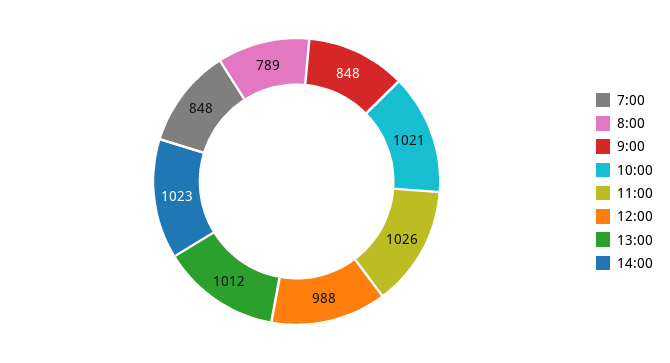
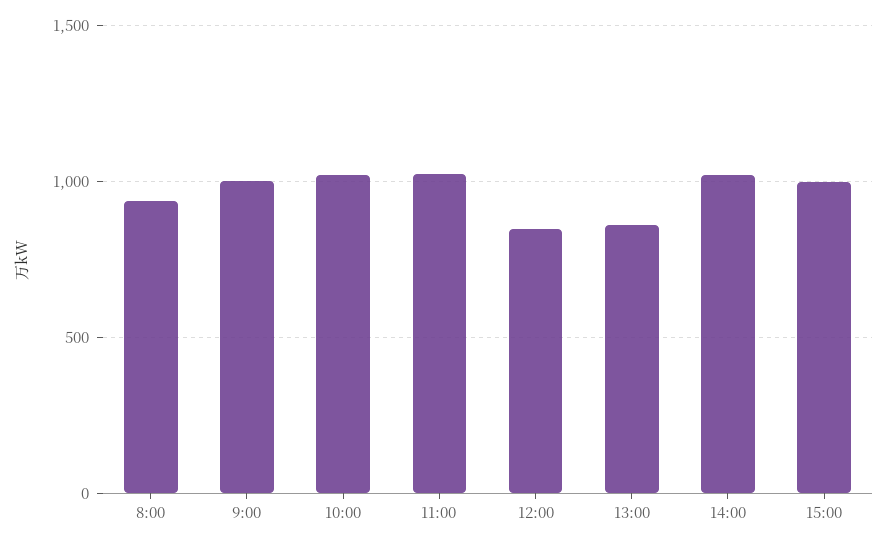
7:00: 848 -> none
8:00: 789 -> 950
9:00: 848 -> 1000
12:00: 988 -> 850
13:00: 1012 -> 850
15:00: none -> 1000

